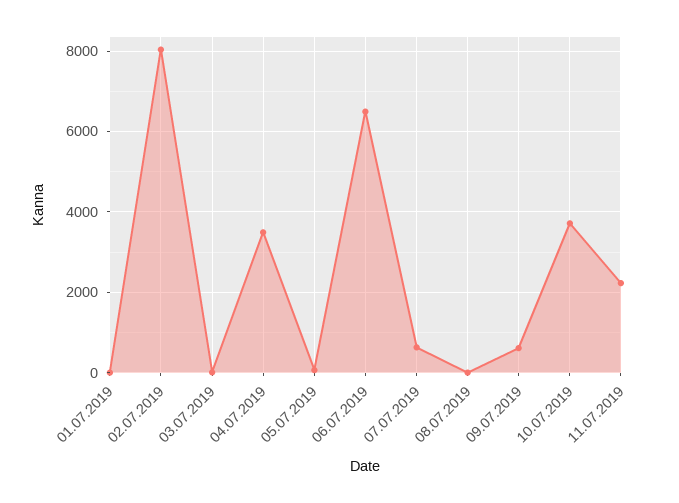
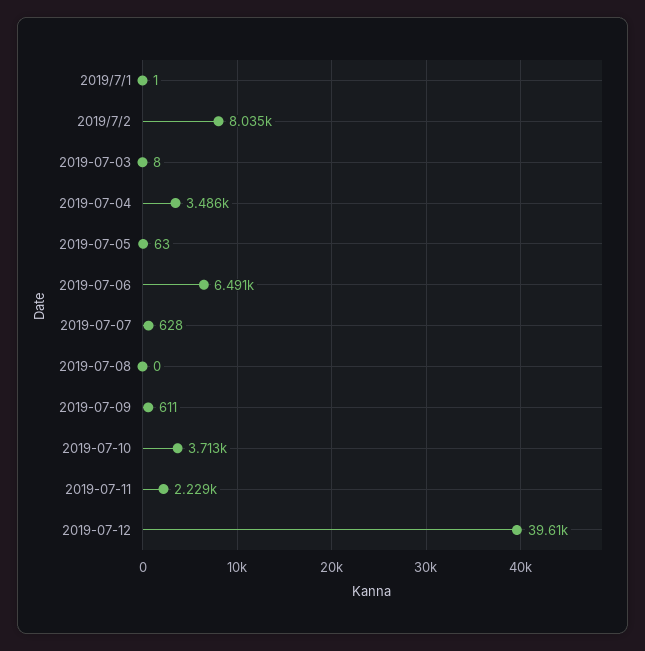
2019-07-12: none -> 39610

